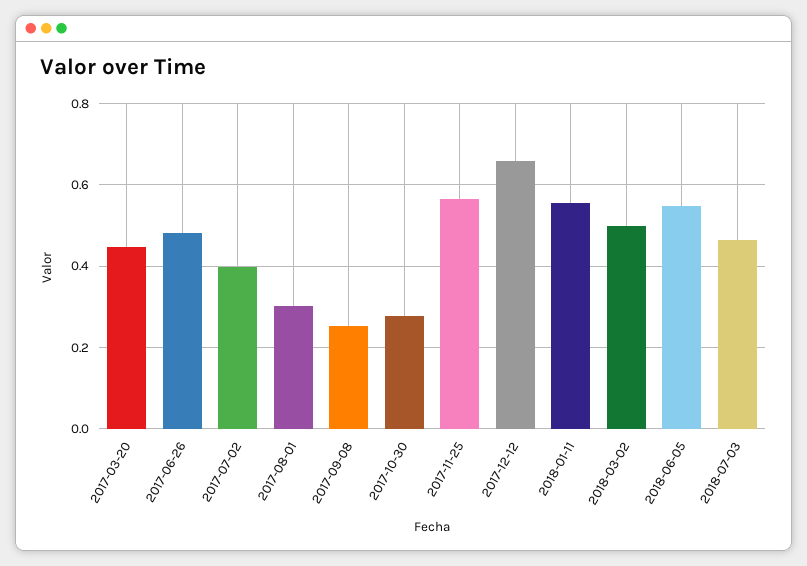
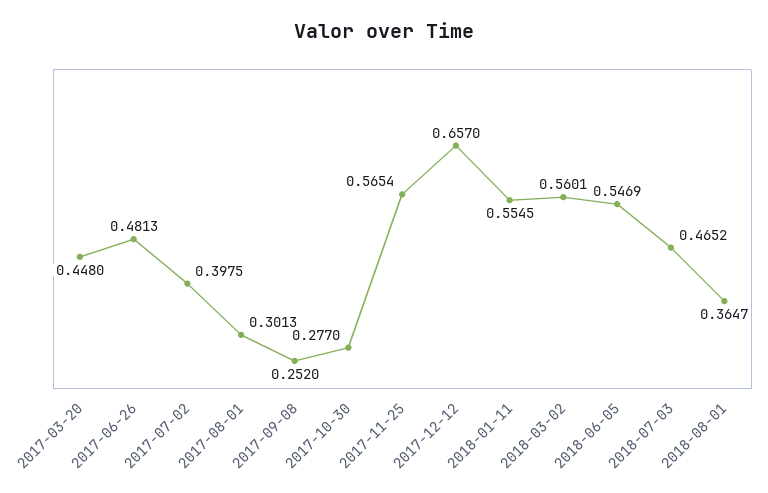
2018-03-02: 0.5 -> 0.5601
2018-08-01: none -> 0.3647

